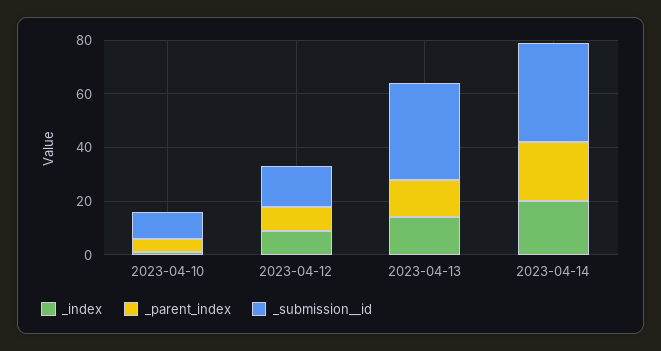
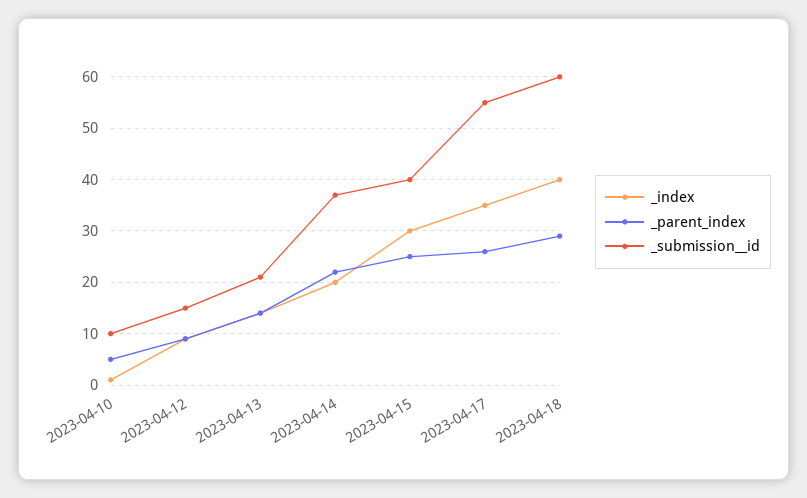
_submission__id, 2023-04-13: 35 -> 20
_index, 2023-04-15: none -> 30
_parent_index, 2023-04-15: none -> 25
_submission__id, 2023-04-15: none -> 40
_index, 2023-04-17: none -> 35
_parent_index, 2023-04-17: none -> 25
_submission__id, 2023-04-17: none -> 55
_index, 2023-04-18: none -> 40
_parent_index, 2023-04-18: none -> 30
_submission__id, 2023-04-18: none -> 60

